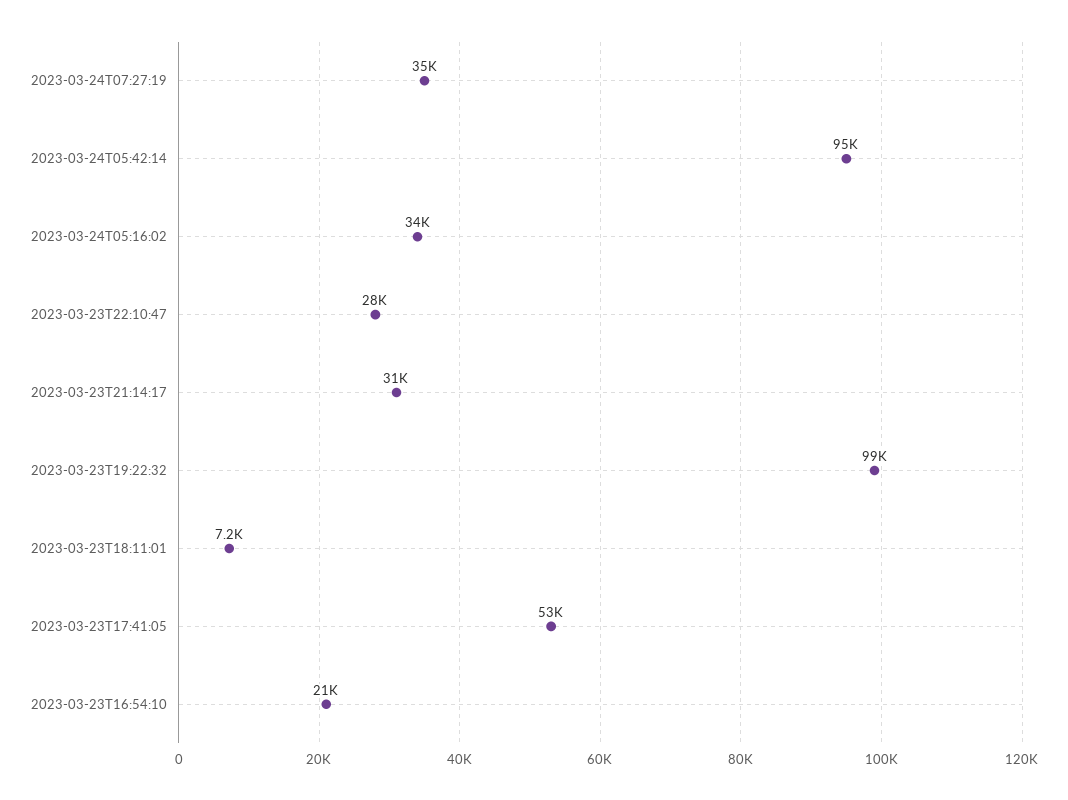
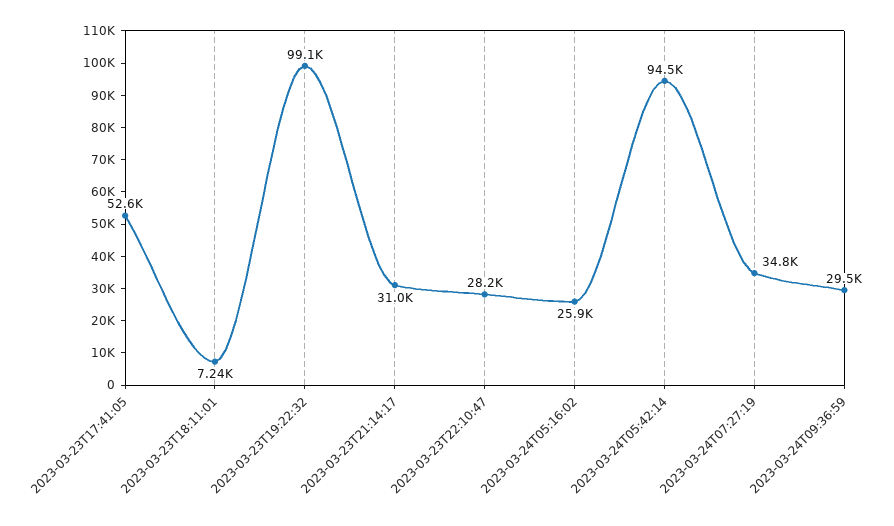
2023-03-24T05:16:02: 34000 -> 25900
2023-03-23T16:54:10: 21000 -> none
2023-03-24T09:36:59: none -> 29500

